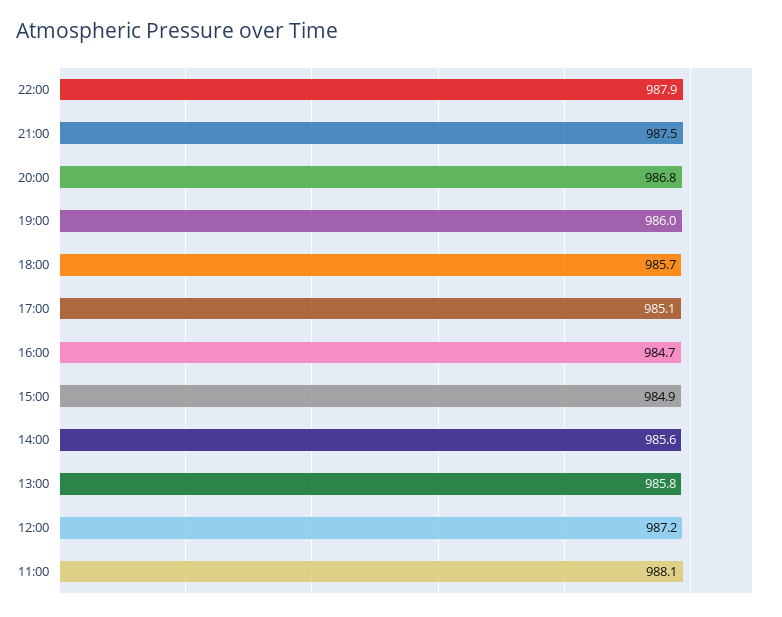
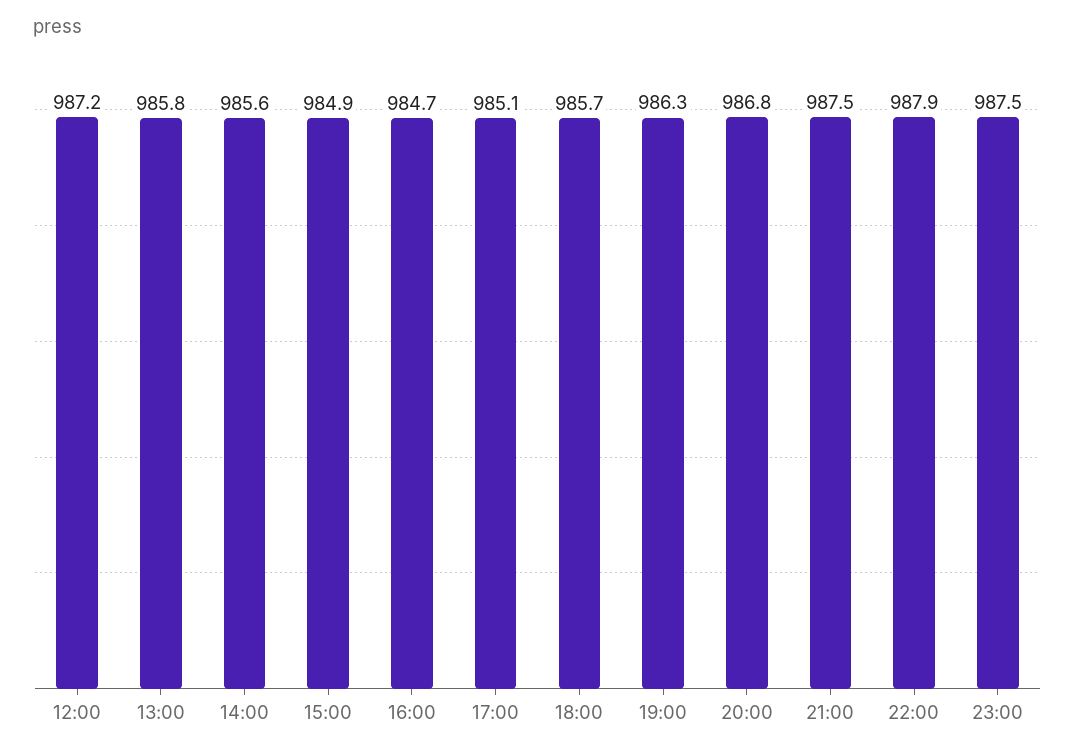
19:00: 986 -> 986.3
11:00: 988.1 -> none
23:00: none -> 987.5

